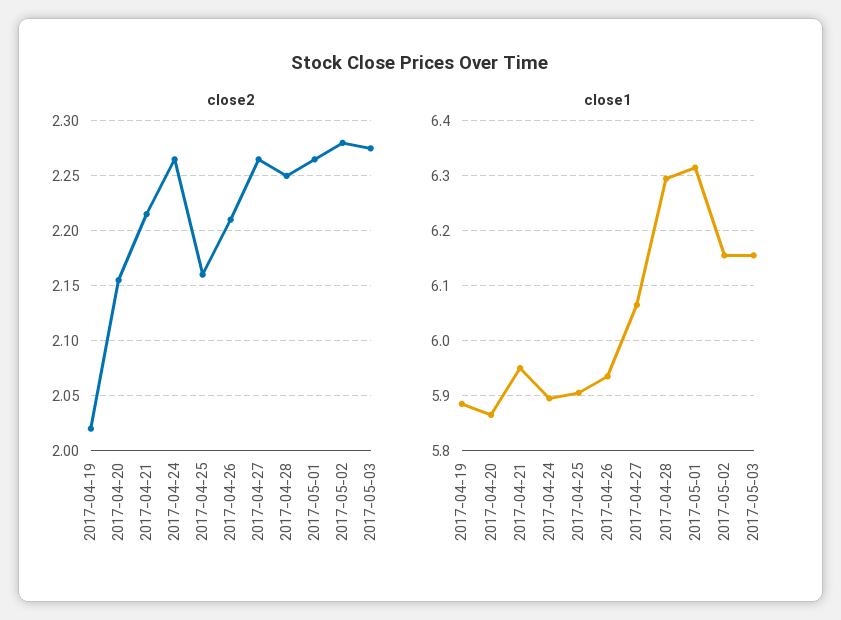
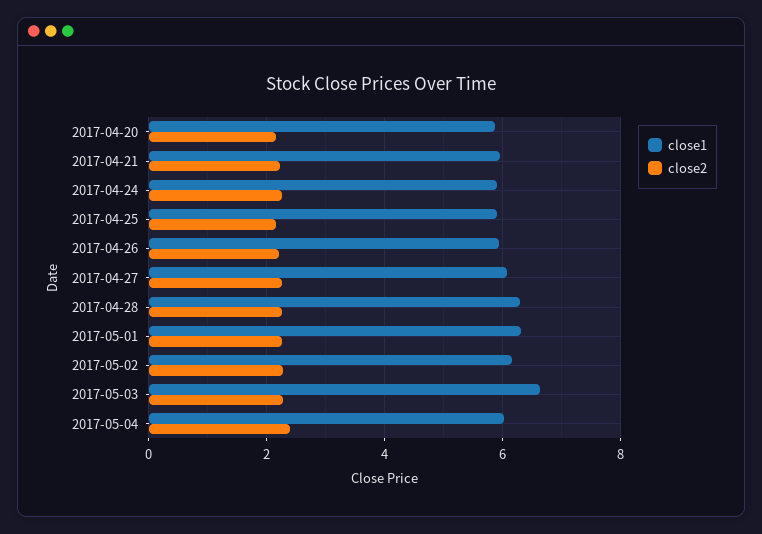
close2, 2017-04-19: 2.02 -> none
close1, 2017-04-19: 5.88 -> none
close1, 2017-05-03: 6.16 -> 6.6
close1, 2017-05-04: none -> 6
close2, 2017-05-04: none -> 2.4

